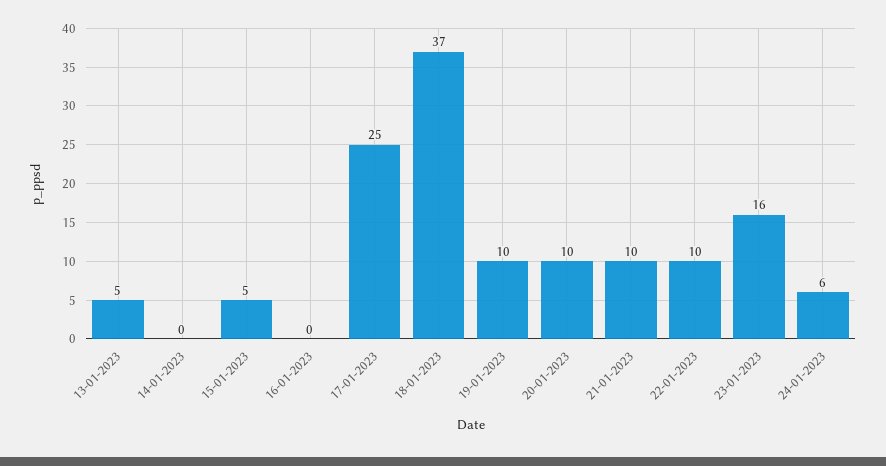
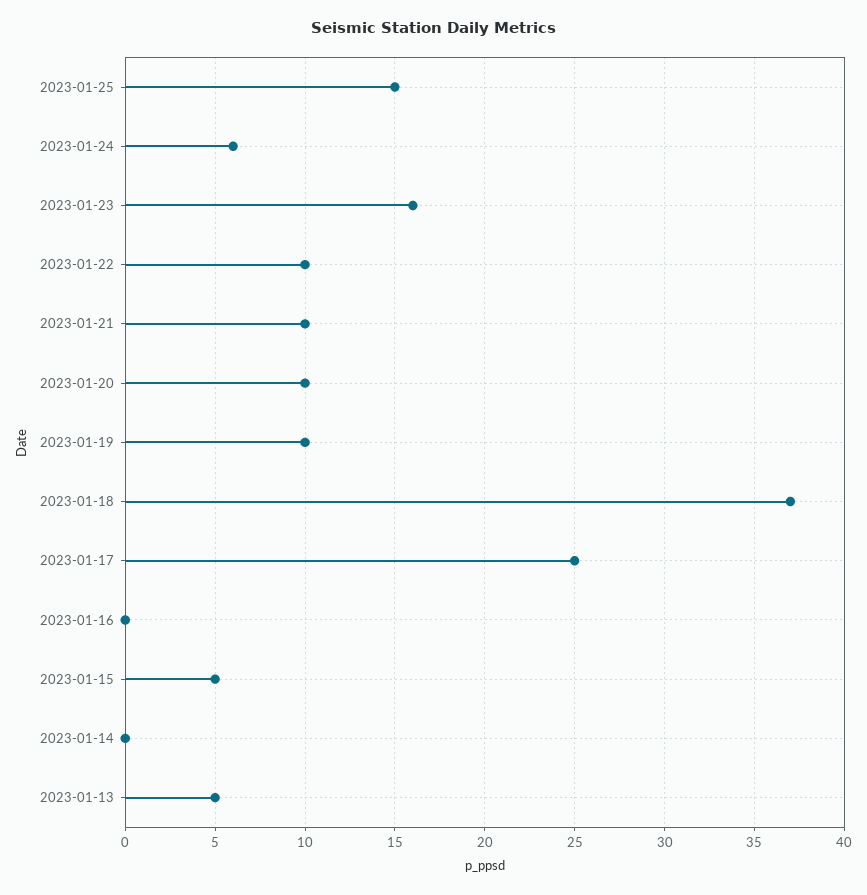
2023-01-25: none -> 15

